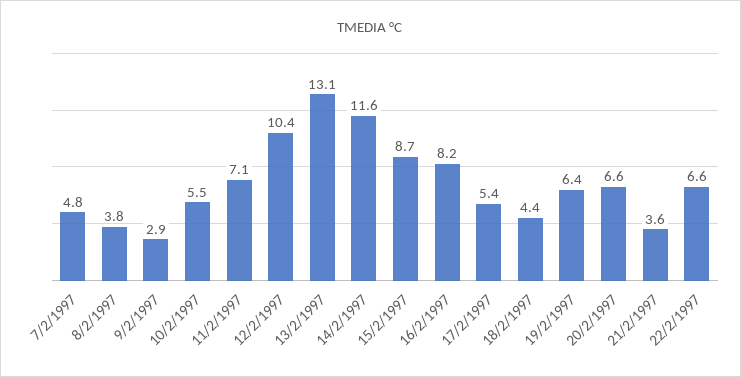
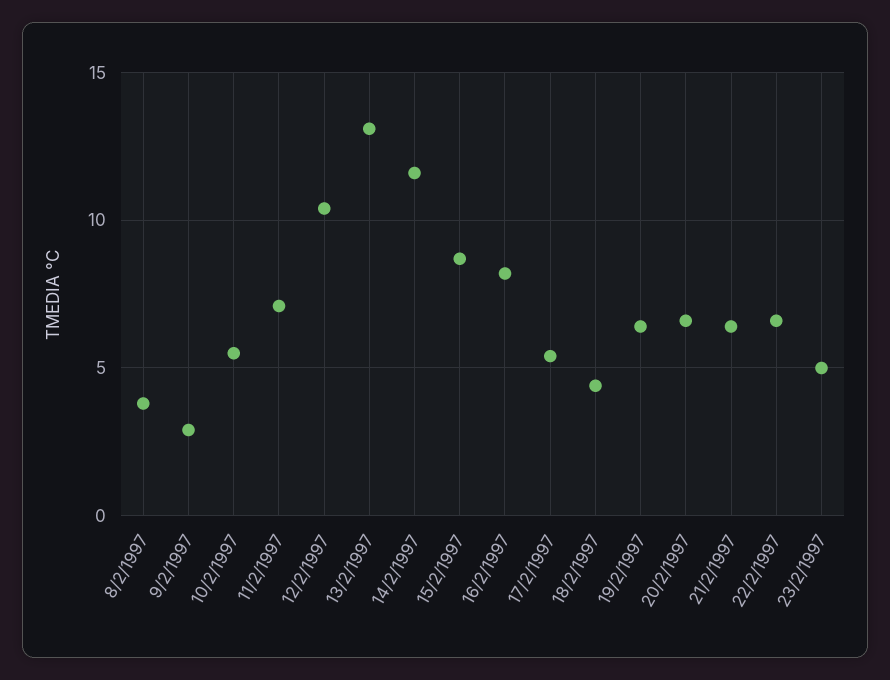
7/2/1997: 4.8 -> none
21/2/1997: 3.6 -> 6.5
23/2/1997: none -> 5

